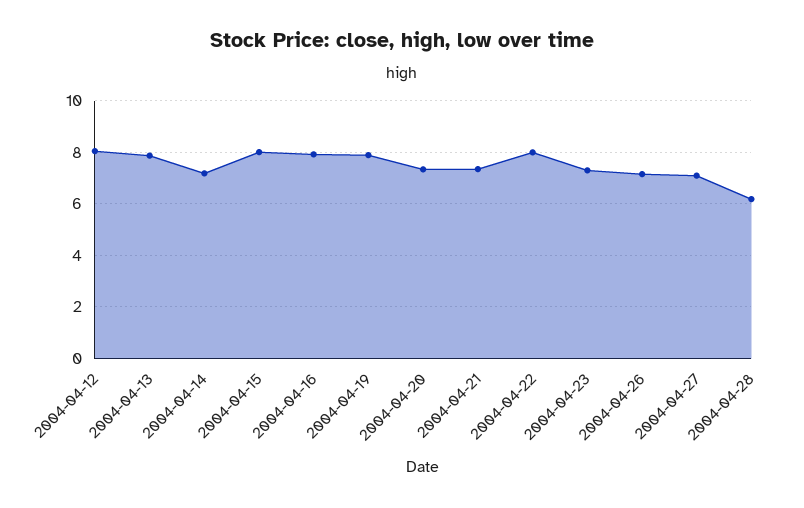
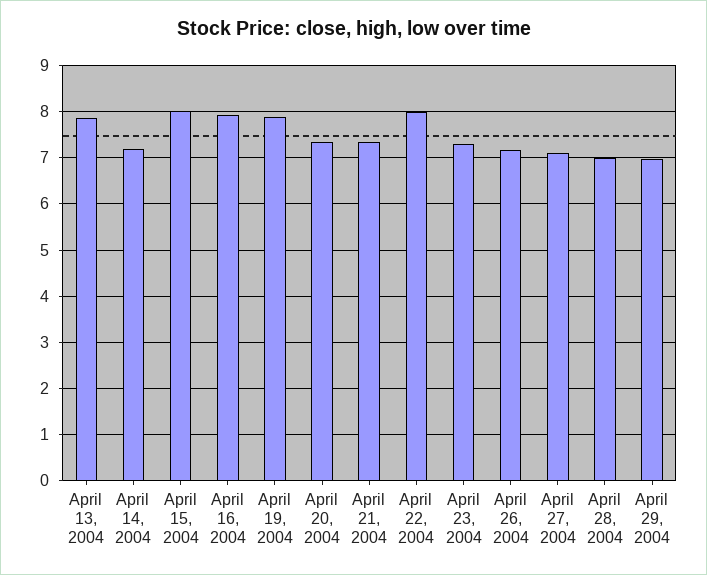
2004-04-12: 8 -> none
2004-04-28: 6.25 -> 7
April 29, 2004: none -> 7

